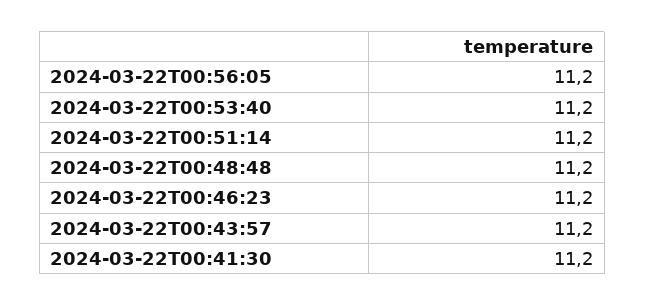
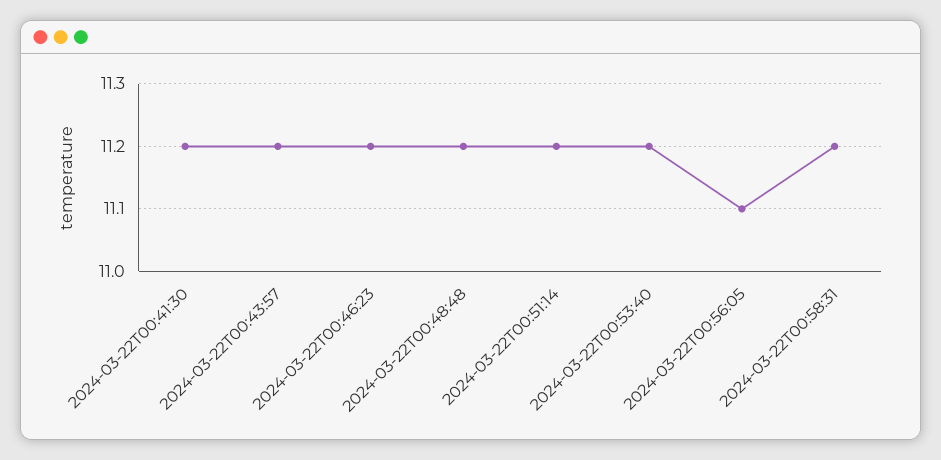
2024-03-22T00:56:05: 11.2 -> 11.1
2024-03-22T00:58:31: none -> 11.2

